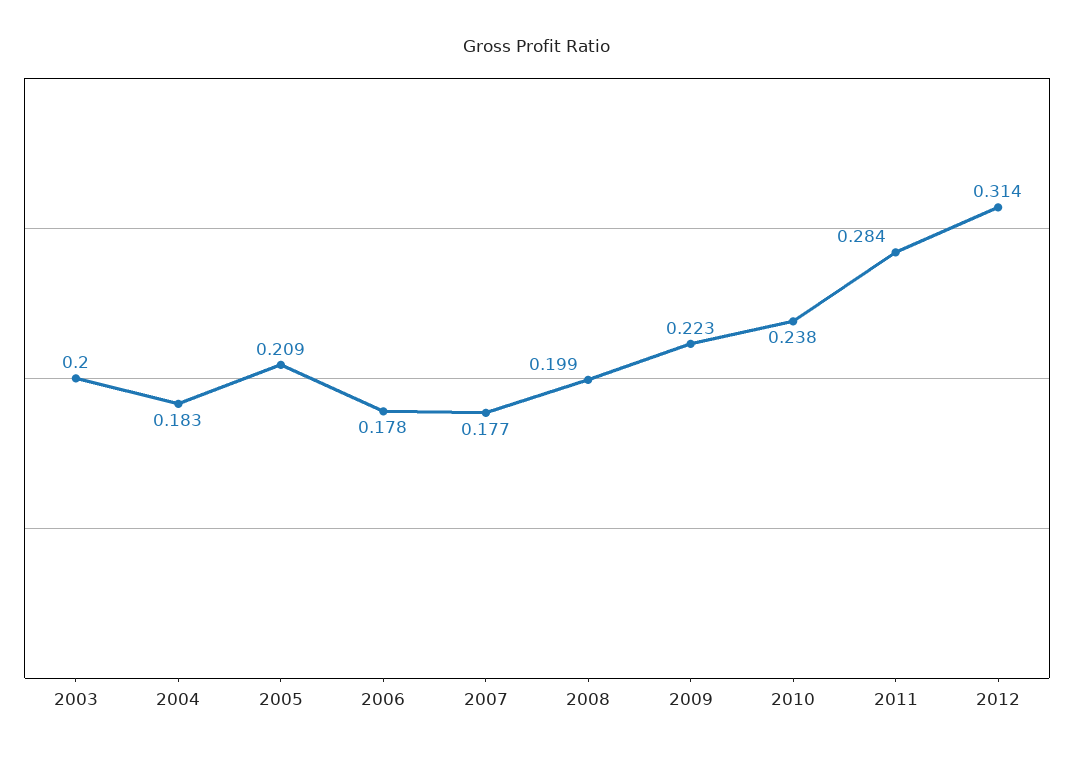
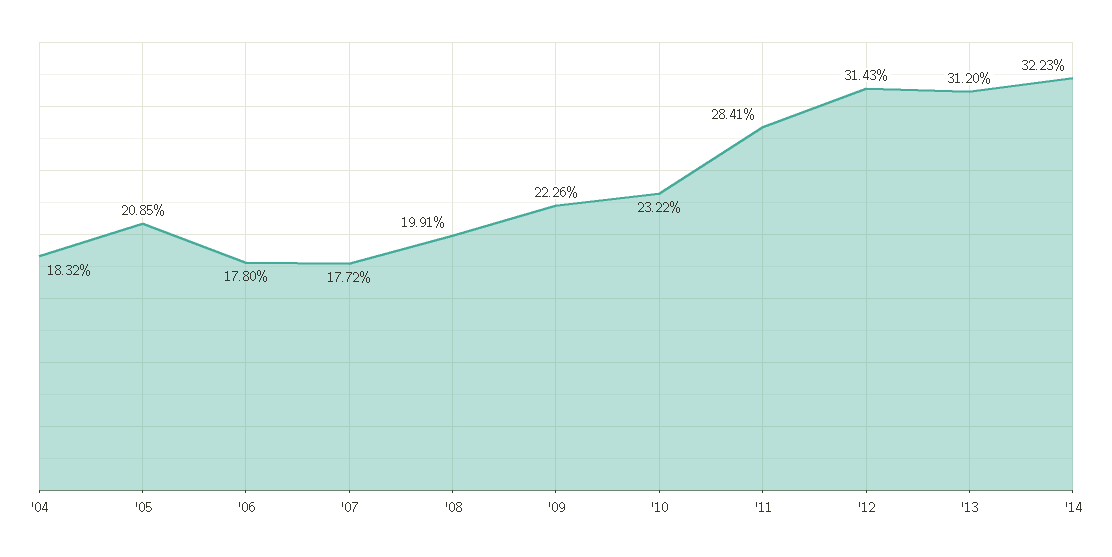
2003: 0.2 -> none
2010: 0.238 -> 0.2322
'13: none -> 0.312
'14: none -> 0.3223

